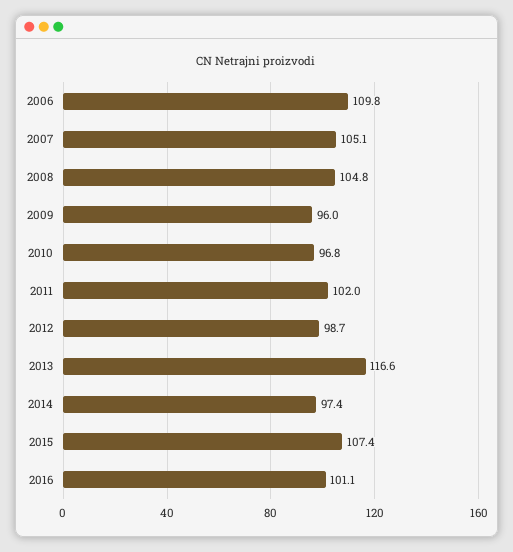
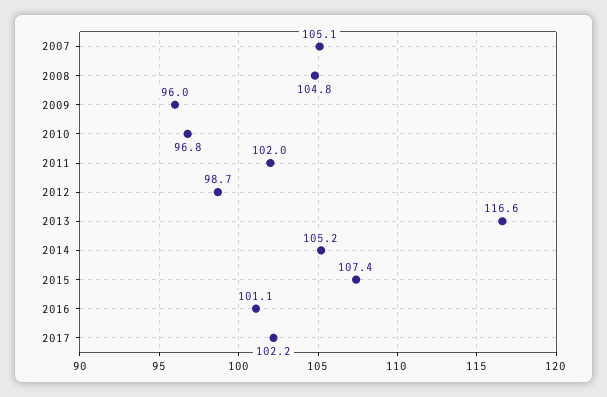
2006: 109.8 -> none
2014: 97.4 -> 105.2
2017: none -> 102.2

